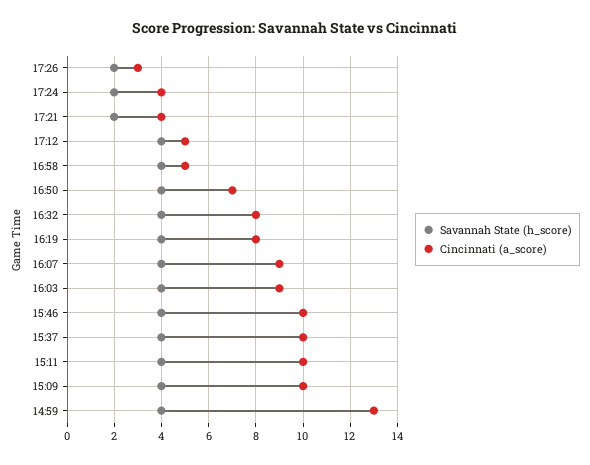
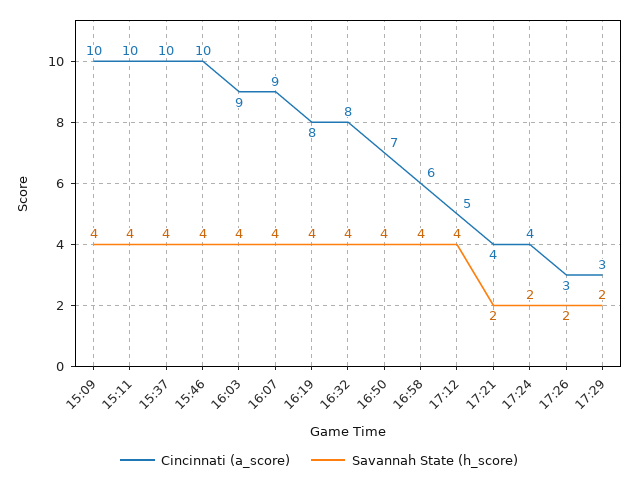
Cincinnati (a_score), 16:58: 5 -> 6
Savannah State (h_score), 14:59: 4 -> none
Cincinnati (a_score), 14:59: 13 -> none
Cincinnati (a_score), 17:29: none -> 3
Savannah State (h_score), 17:29: none -> 2

